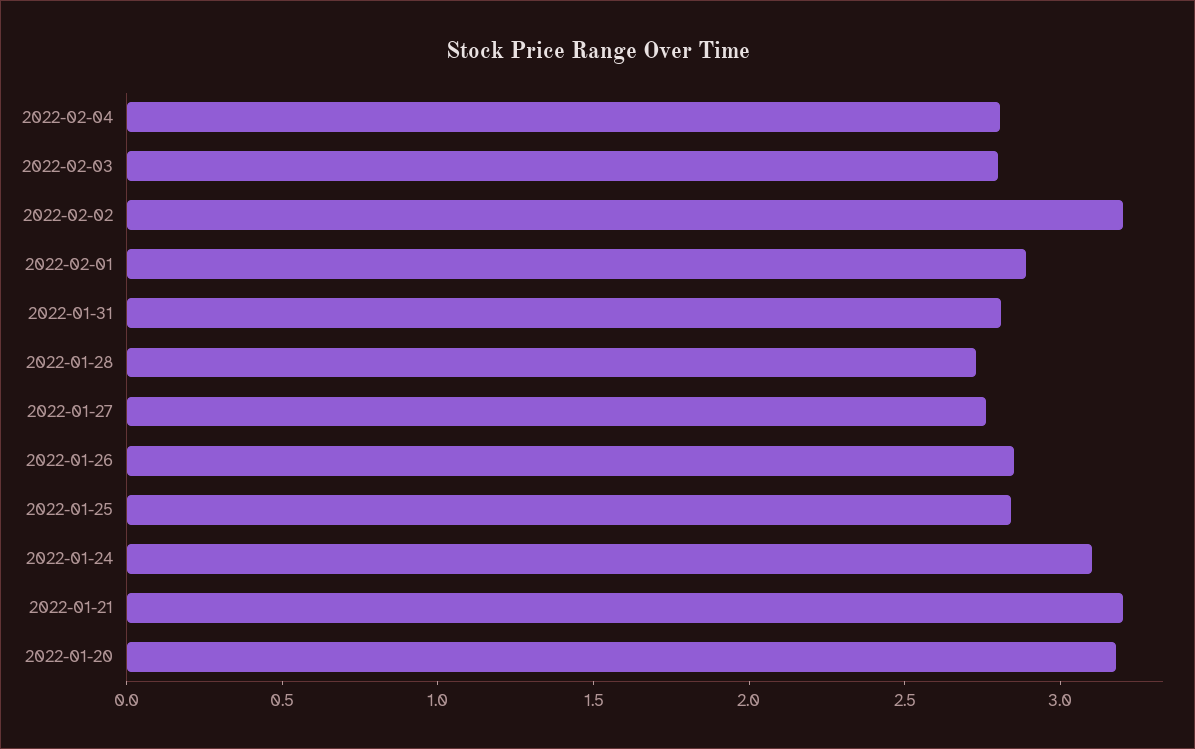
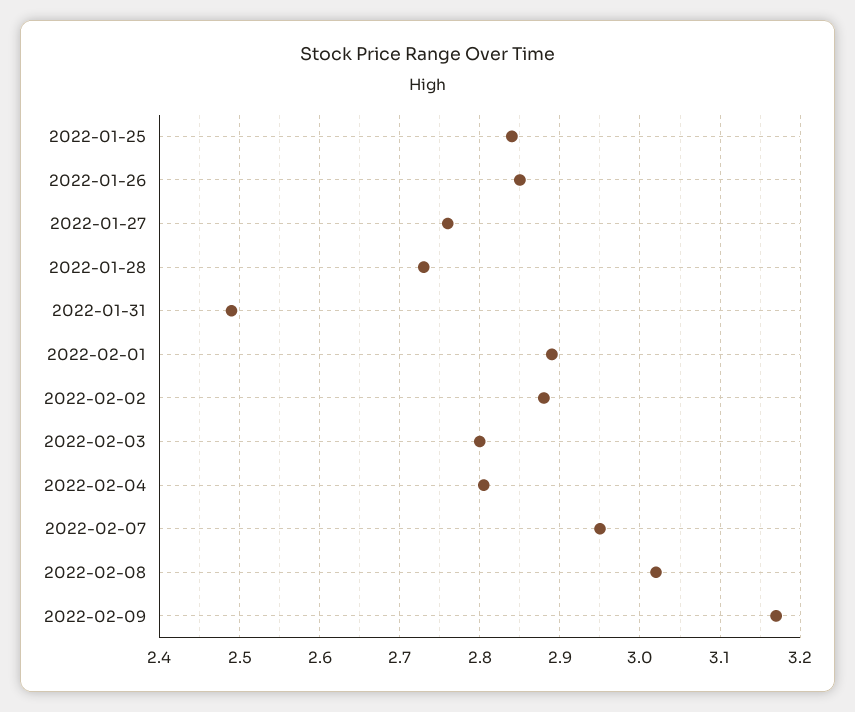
2022-02-02: 3.2 -> 2.88
2022-01-31: 2.8 -> 2.49
2022-01-24: 3.1 -> none
2022-01-21: 3.2 -> none
2022-01-20: 3.2 -> none
2022-02-07: none -> 2.95
2022-02-08: none -> 3.02
2022-02-09: none -> 3.17

